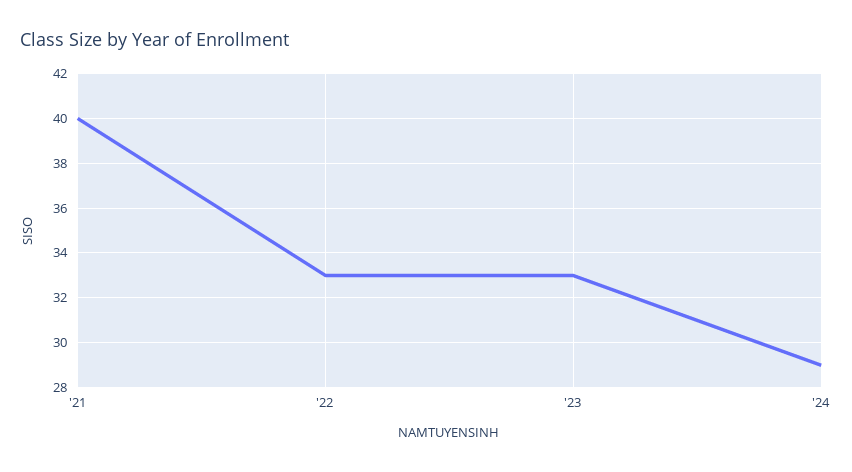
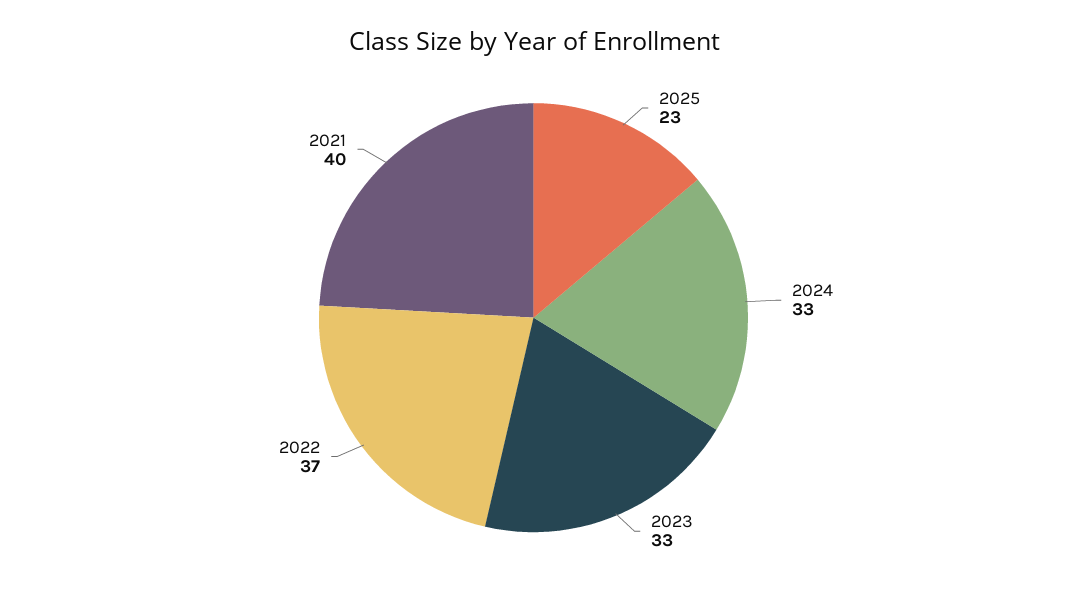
'22: 33 -> 37
'24: 29 -> 33
2025: none -> 23

